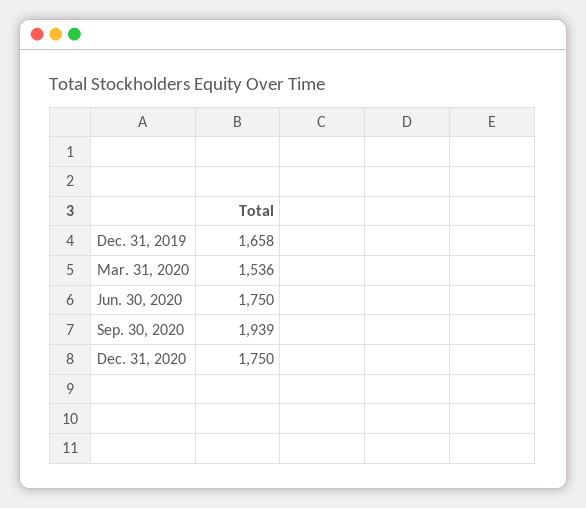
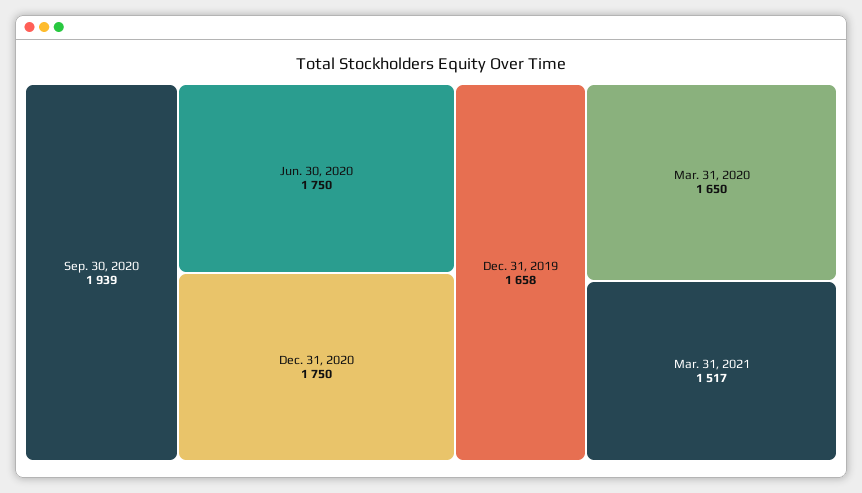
Mar. 31, 2020: 1536 -> 1650
Mar. 31, 2021: none -> 1517

